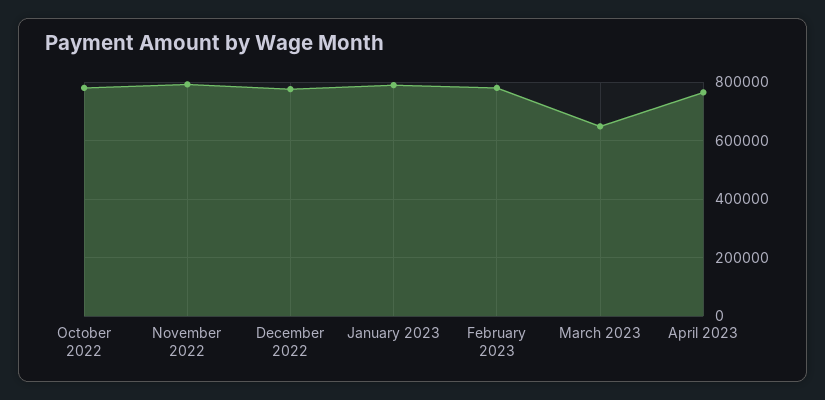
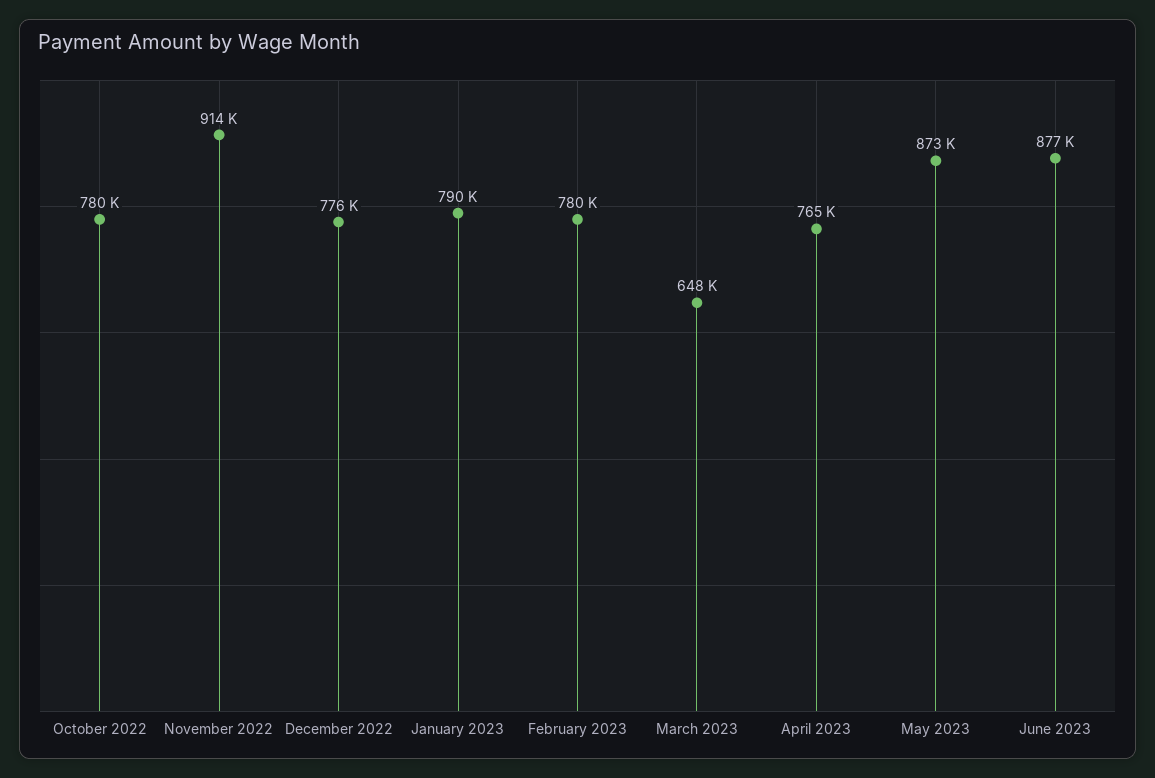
November 2022: 800000 -> 914000
May 2023: none -> 873000
June 2023: none -> 877000

